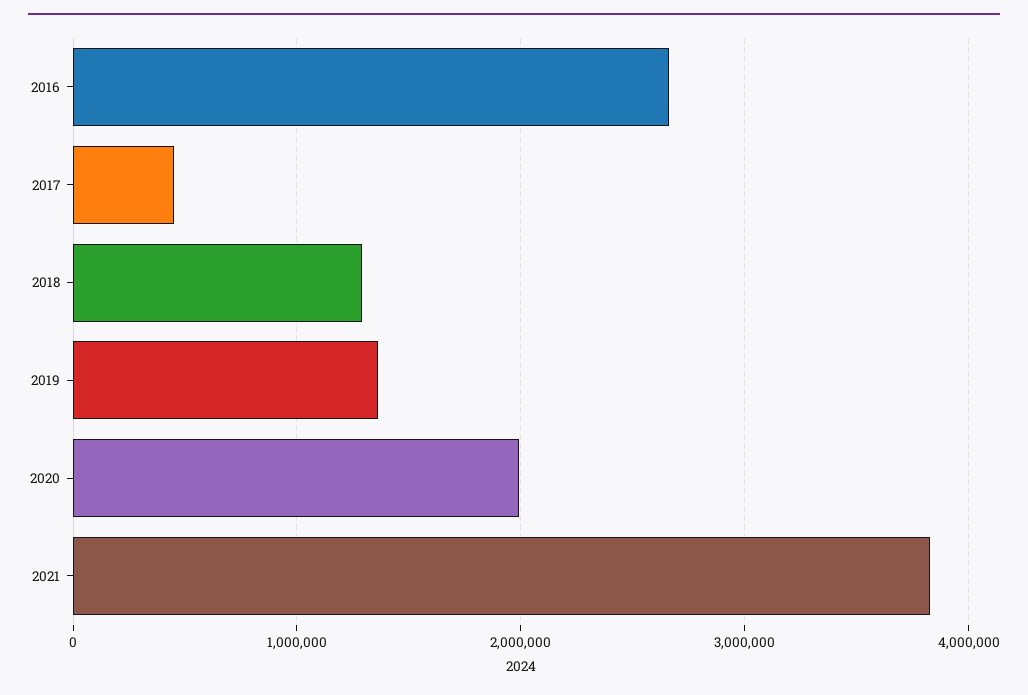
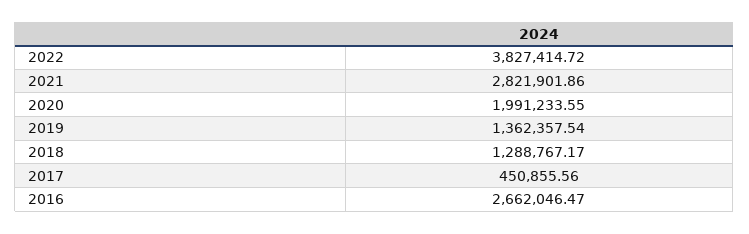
2021: 3800000 -> 2821901.86
2022: none -> 3827414.72

